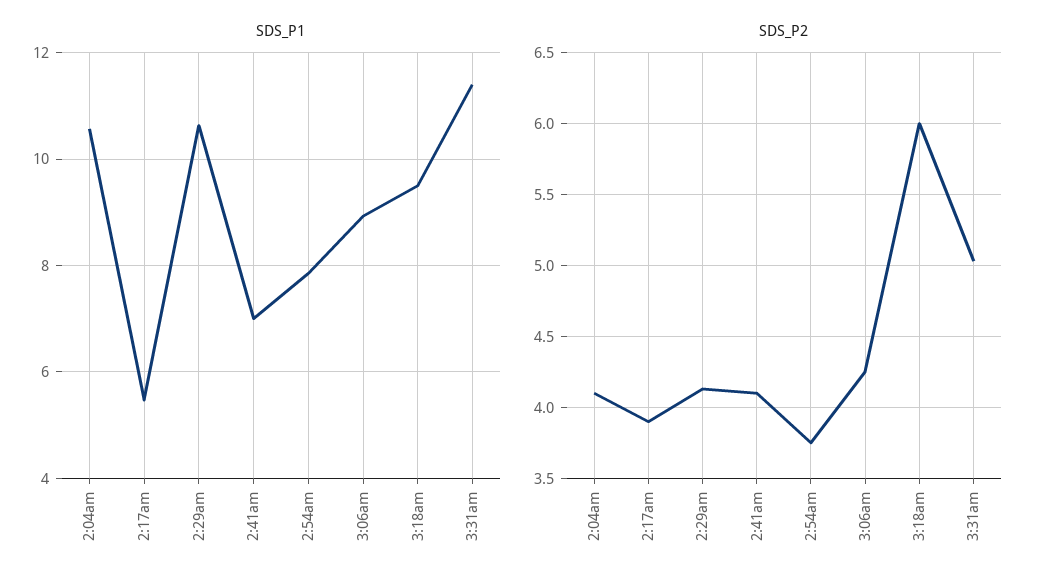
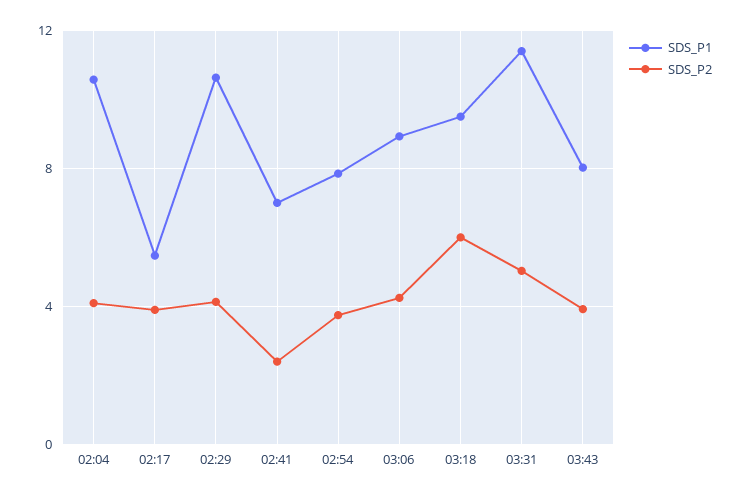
SDS_P2, 2:41am: 4.1 -> 2.5
SDS_P1, 03:43: none -> 8
SDS_P2, 03:43: none -> 4

